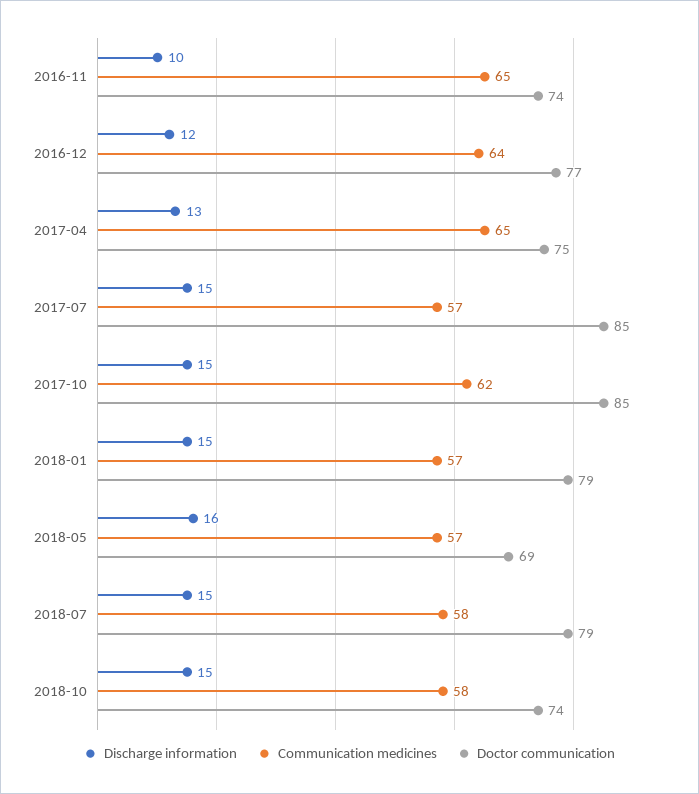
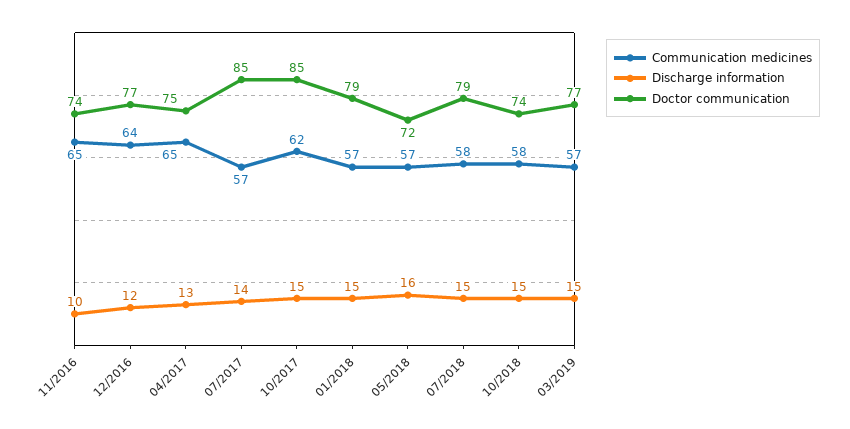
Discharge information, 2017-07: 15 -> 14
Doctor communication, 2018-05: 69 -> 72
Communication medicines, 03/2019: none -> 57
Discharge information, 03/2019: none -> 15
Doctor communication, 03/2019: none -> 77

